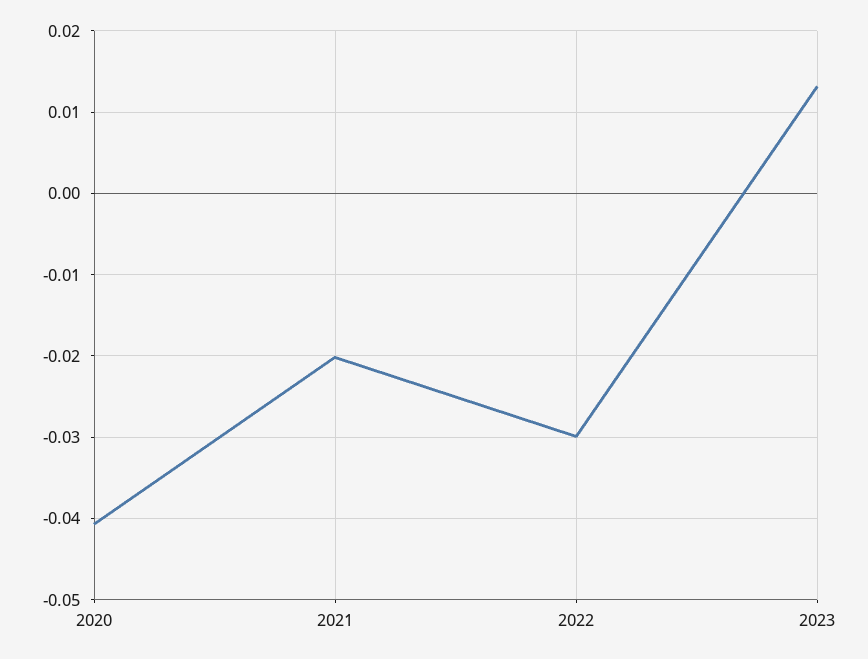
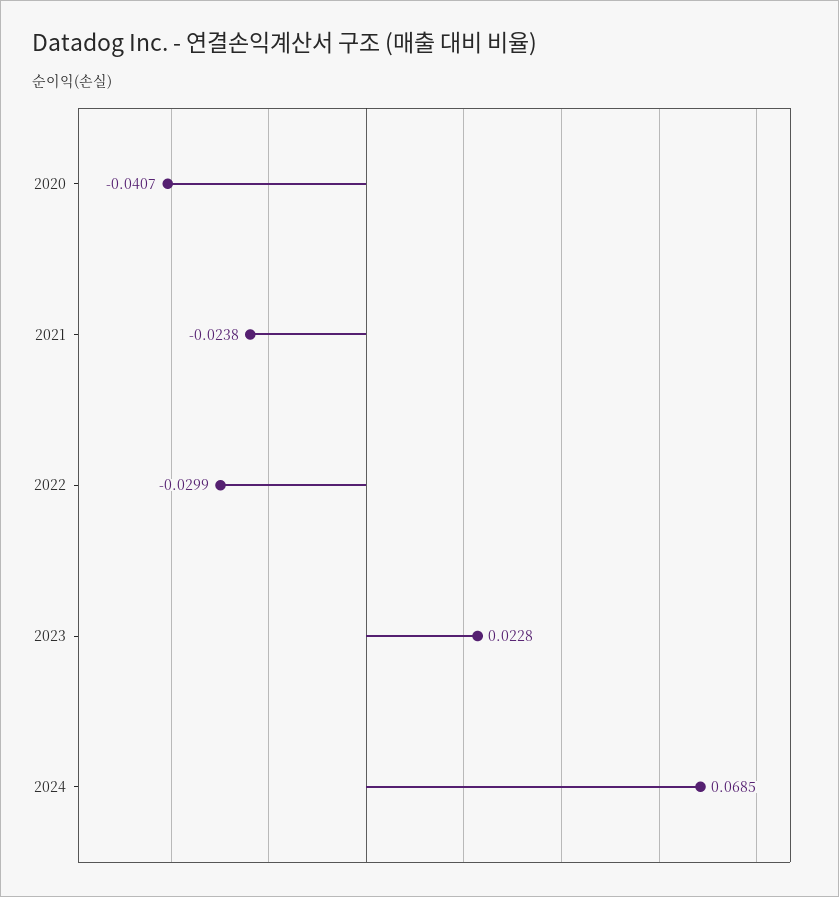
2021: -0.02 -> -0.0238
2023: 0.013 -> 0.0228
2024: none -> 0.0685

